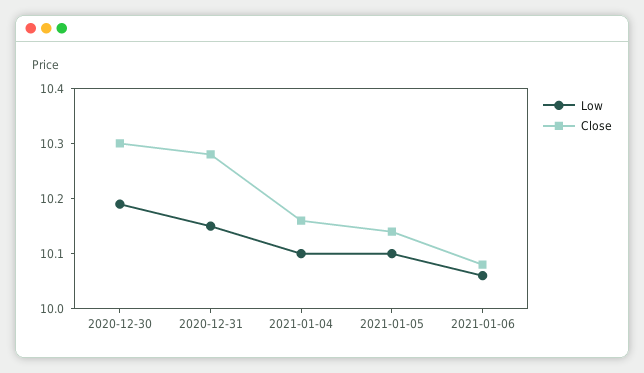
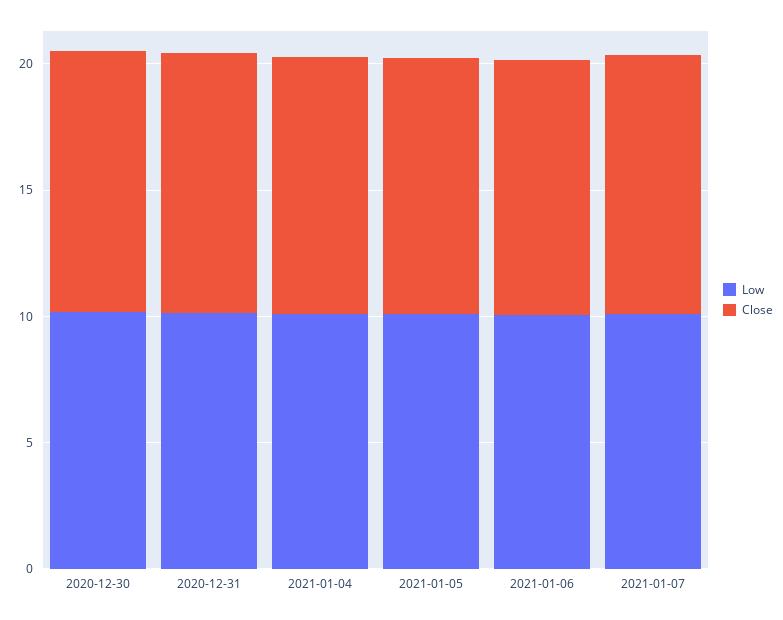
Low, 2021-01-07: none -> 10
Close, 2021-01-07: none -> 10

